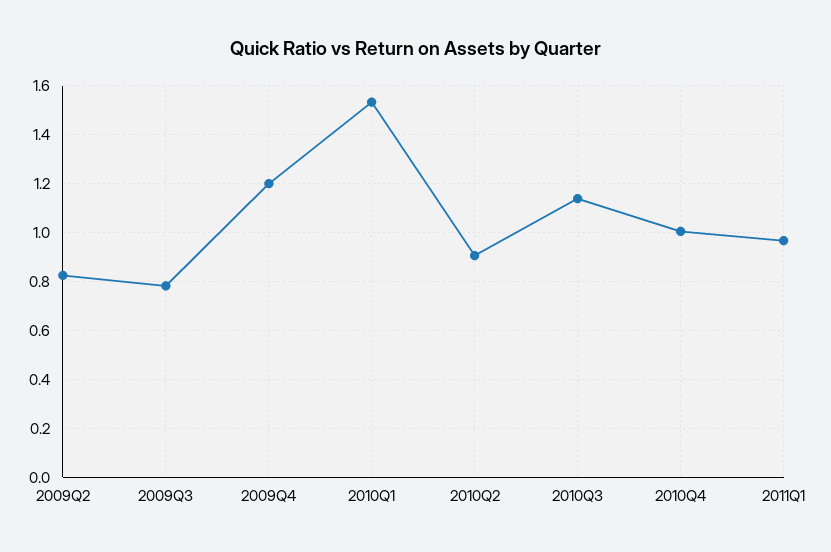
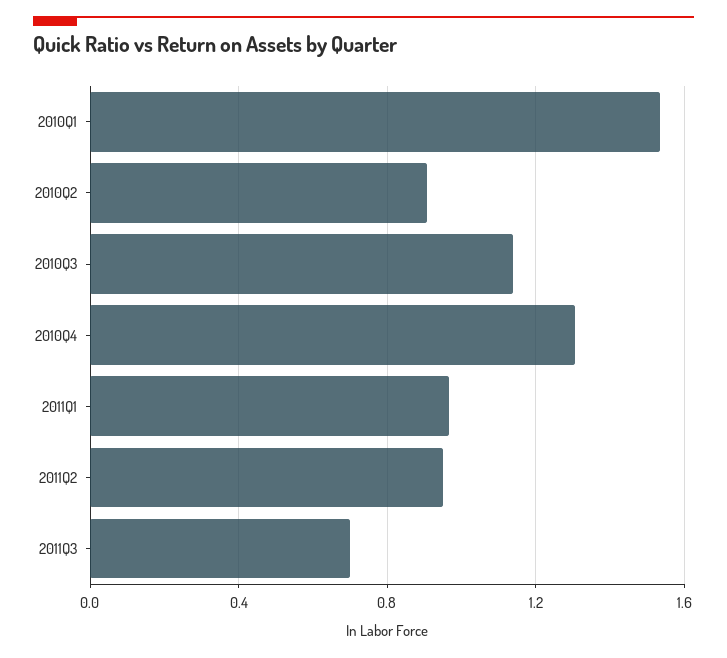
2009Q2: 0.825 -> none
2009Q3: 0.775 -> none
2009Q4: 1.2 -> none
2010Q4: 1 -> 1.3
2011Q2: none -> 0.95
2011Q3: none -> 0.7

